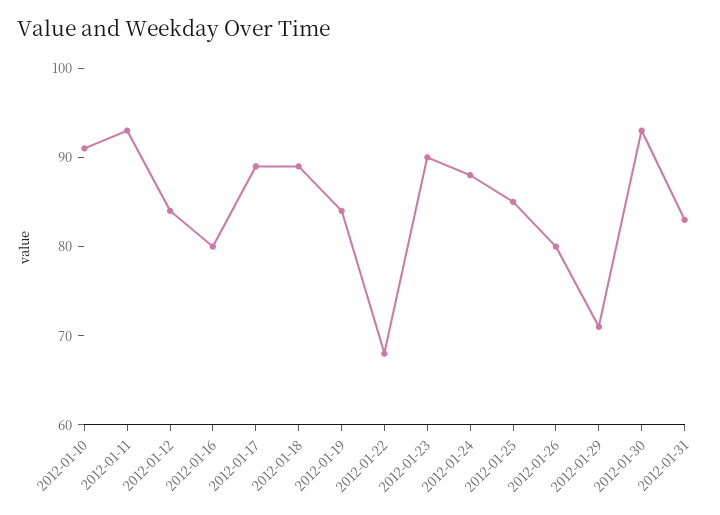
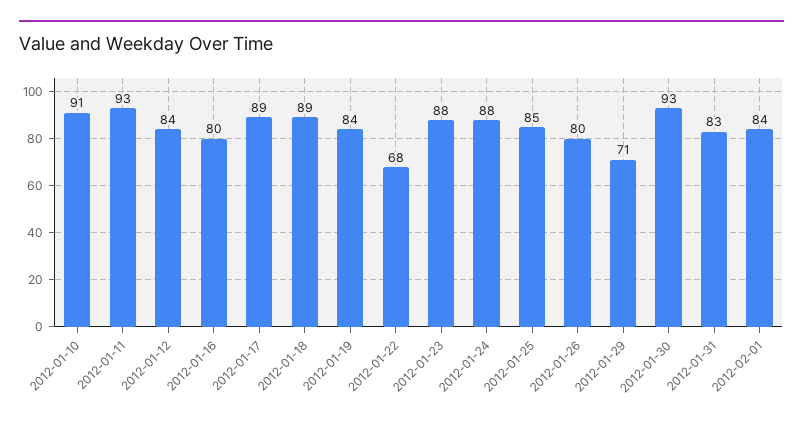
2012-01-23: 90 -> 88
2012-02-01: none -> 84

